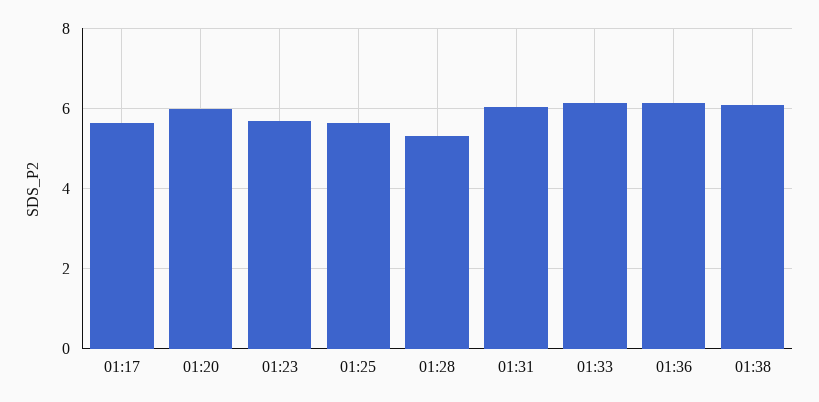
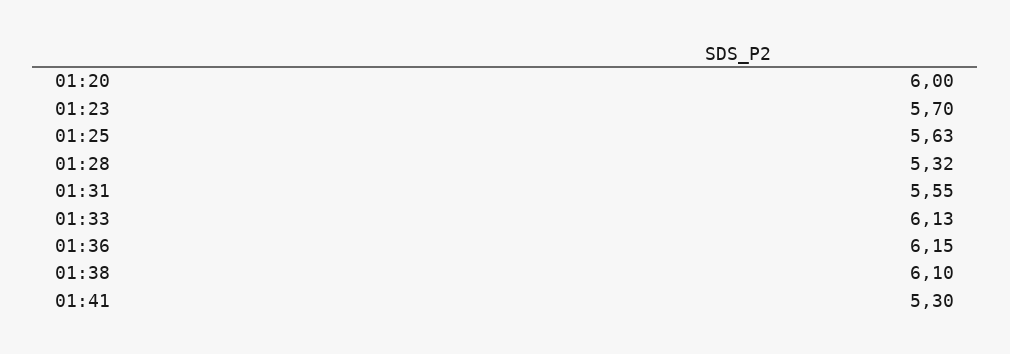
01:17: 5.6 -> none
01:31: 6 -> 5.55
01:41: none -> 5.3

